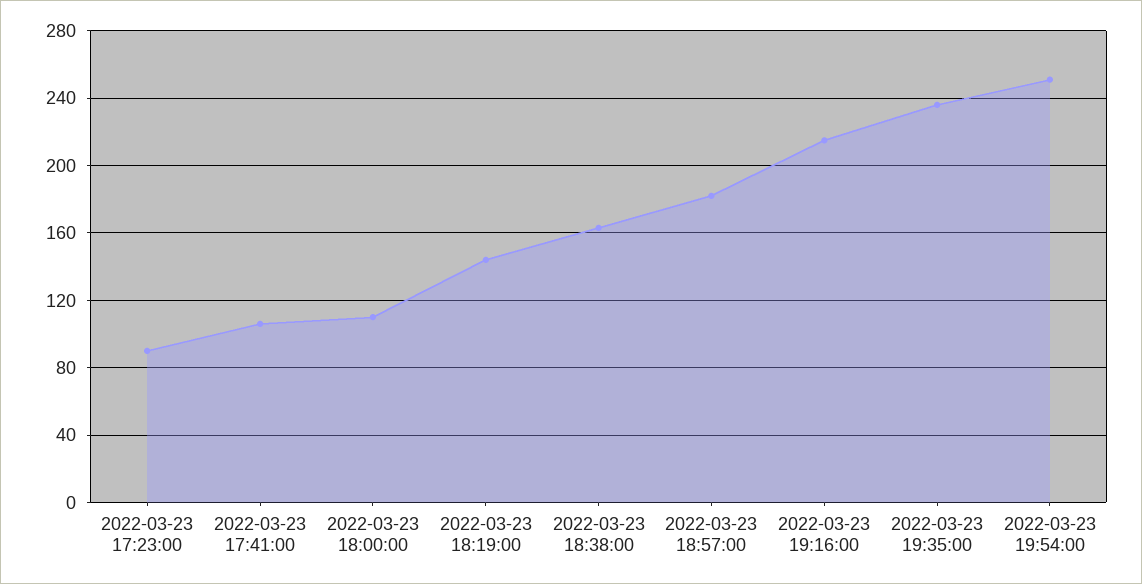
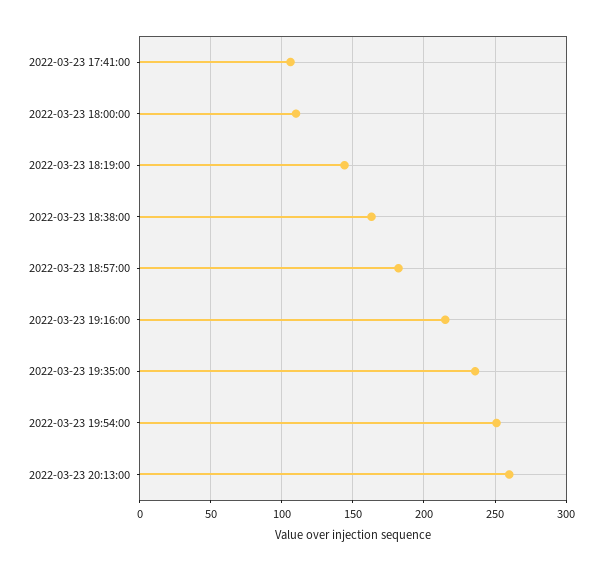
2022-03-23 17:23:00: 90 -> none
2022-03-23 20:13:00: none -> 260

